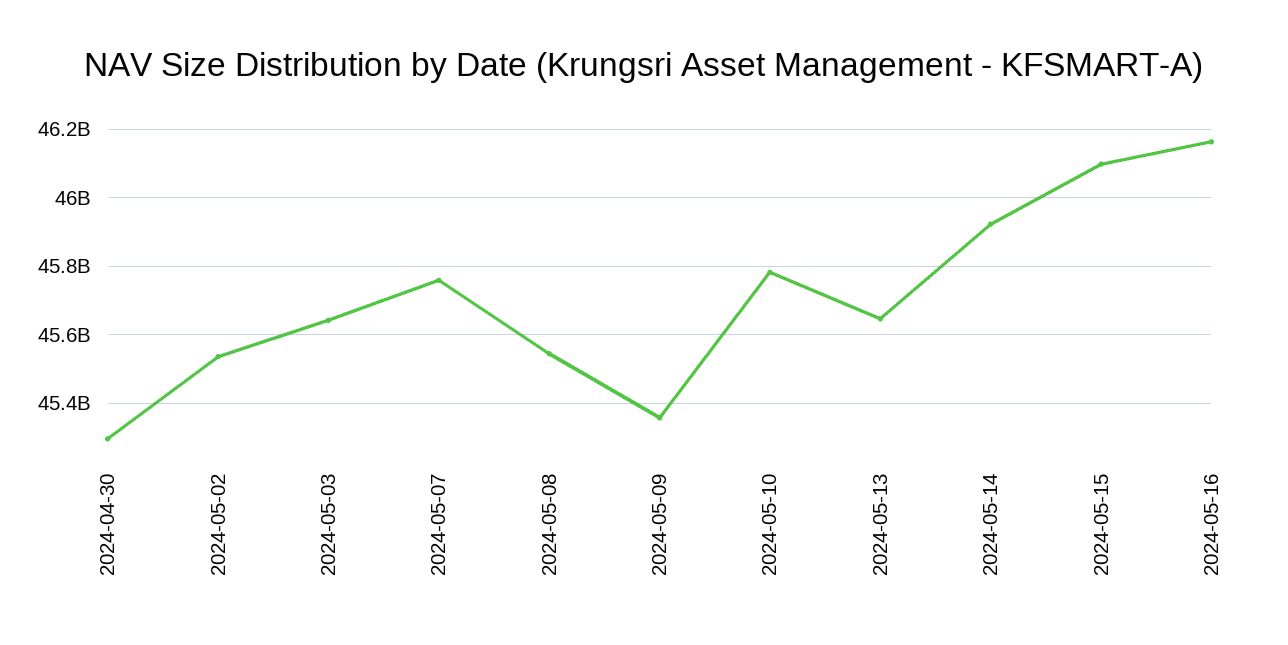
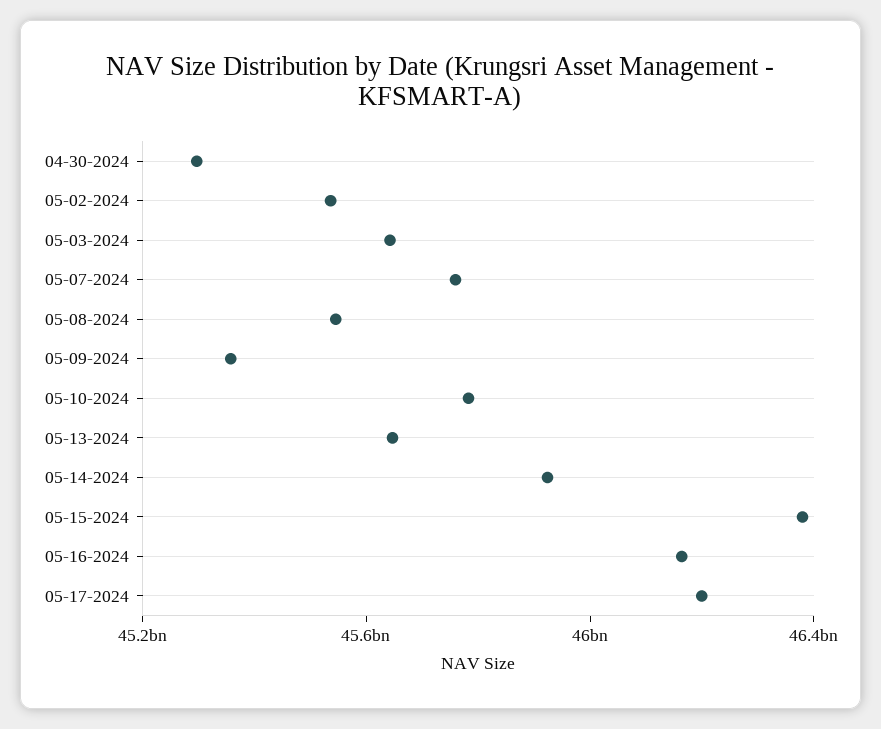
2024-05-15: 46100000000 -> 46400000000
05-17-2024: none -> 46200000000

